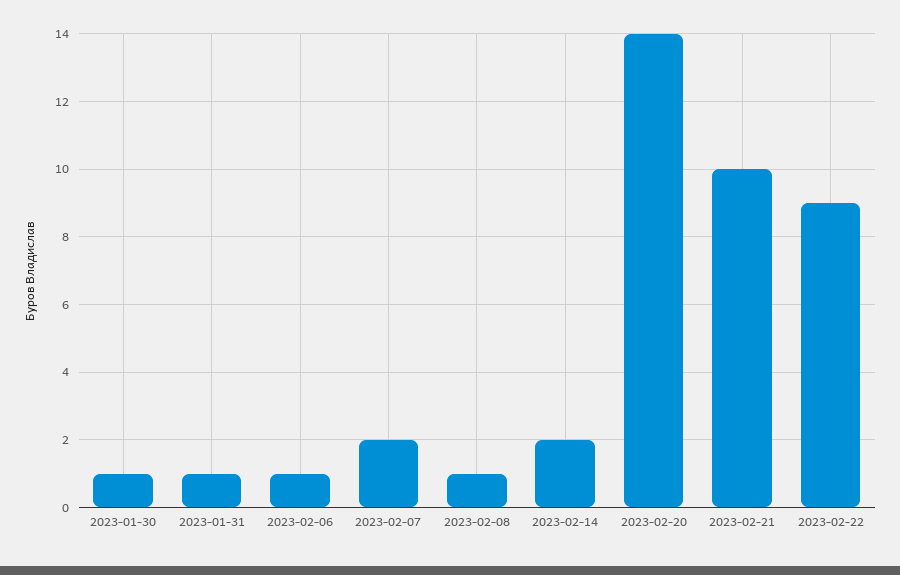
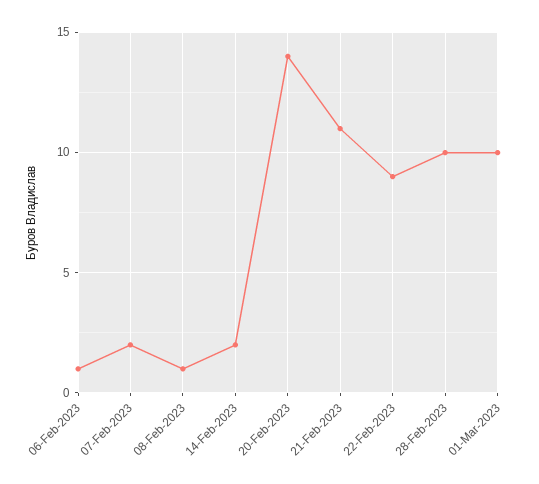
2023-01-30: 1 -> none
2023-01-31: 1 -> none
2023-02-21: 10 -> 11
28-Feb-2023: none -> 10
01-Mar-2023: none -> 10

